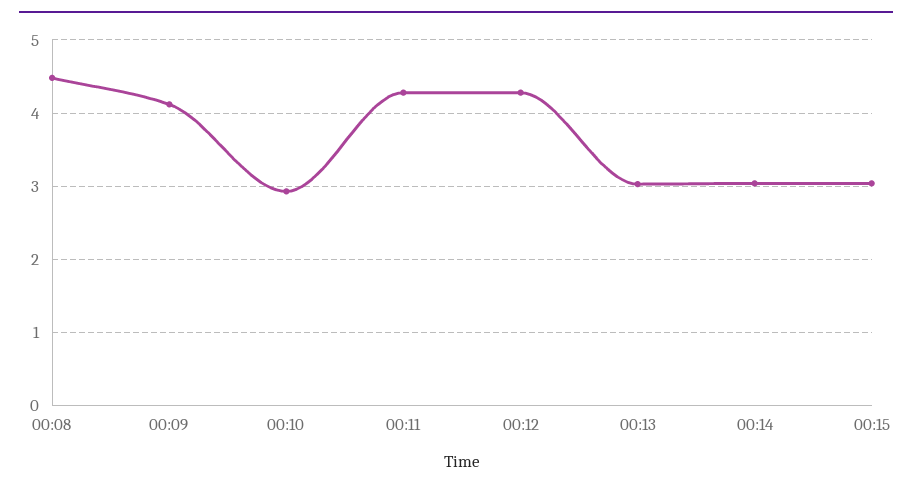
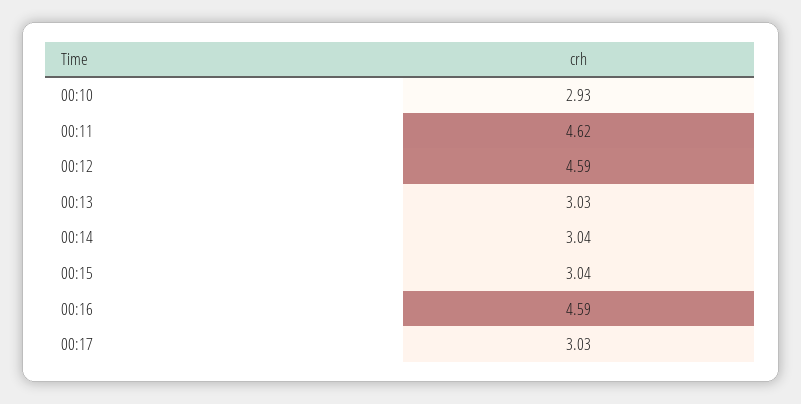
00:08: 4.5 -> none
00:09: 4.1 -> none
00:11: 4.3 -> 4.62
00:12: 4.3 -> 4.59
00:16: none -> 4.59
00:17: none -> 3.03

